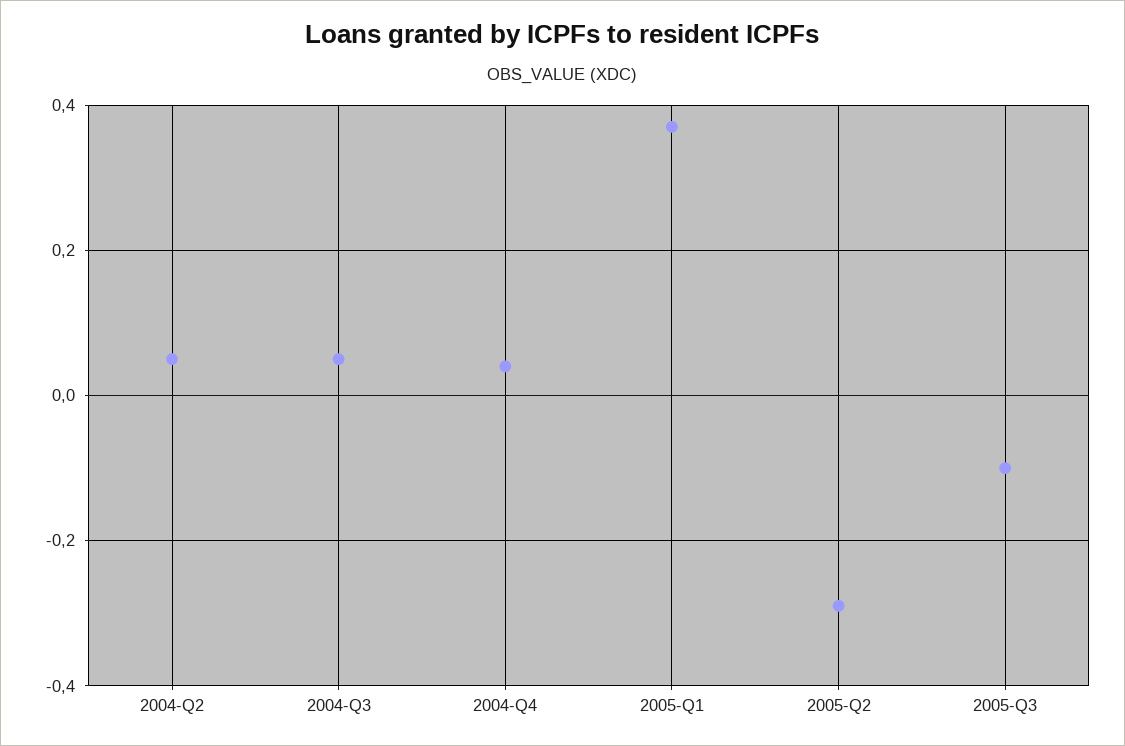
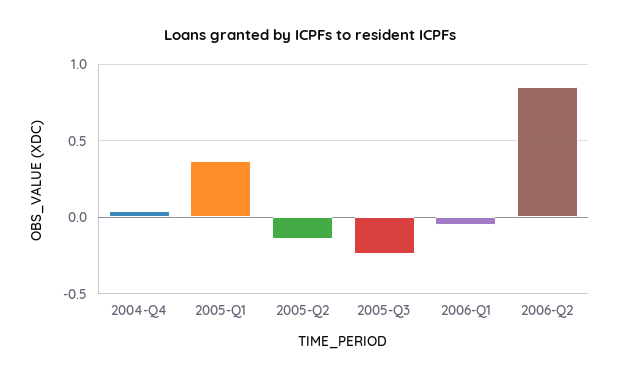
2004-Q2: 0.05 -> none
2004-Q3: 0.05 -> none
2005-Q2: -0.3 -> -0.15
2005-Q3: -0.1 -> -0.25
2006-Q1: none -> -0.05
2006-Q2: none -> 0.85

